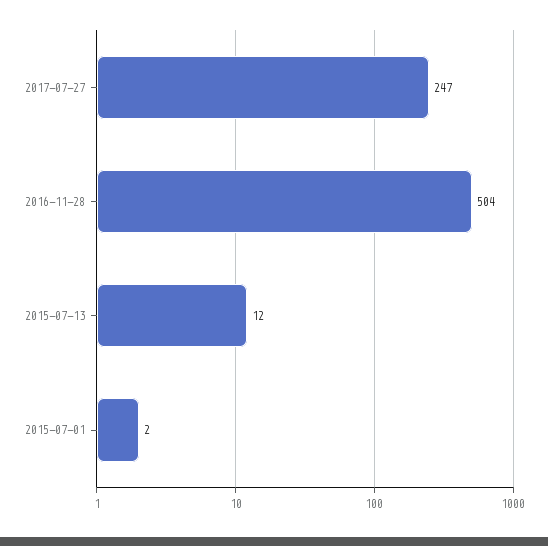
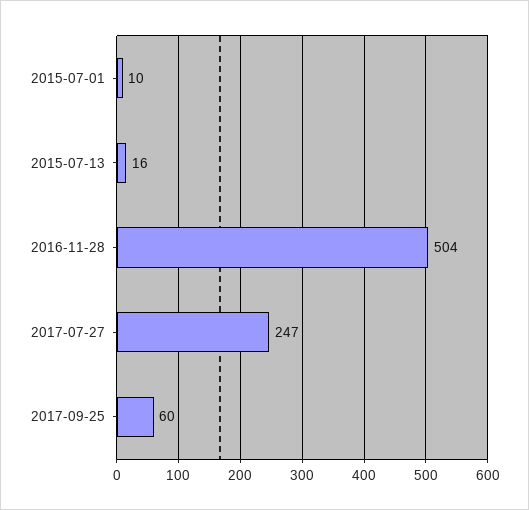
2015-07-13: 12 -> 16
2015-07-01: 2 -> 10
2017-09-25: none -> 60

